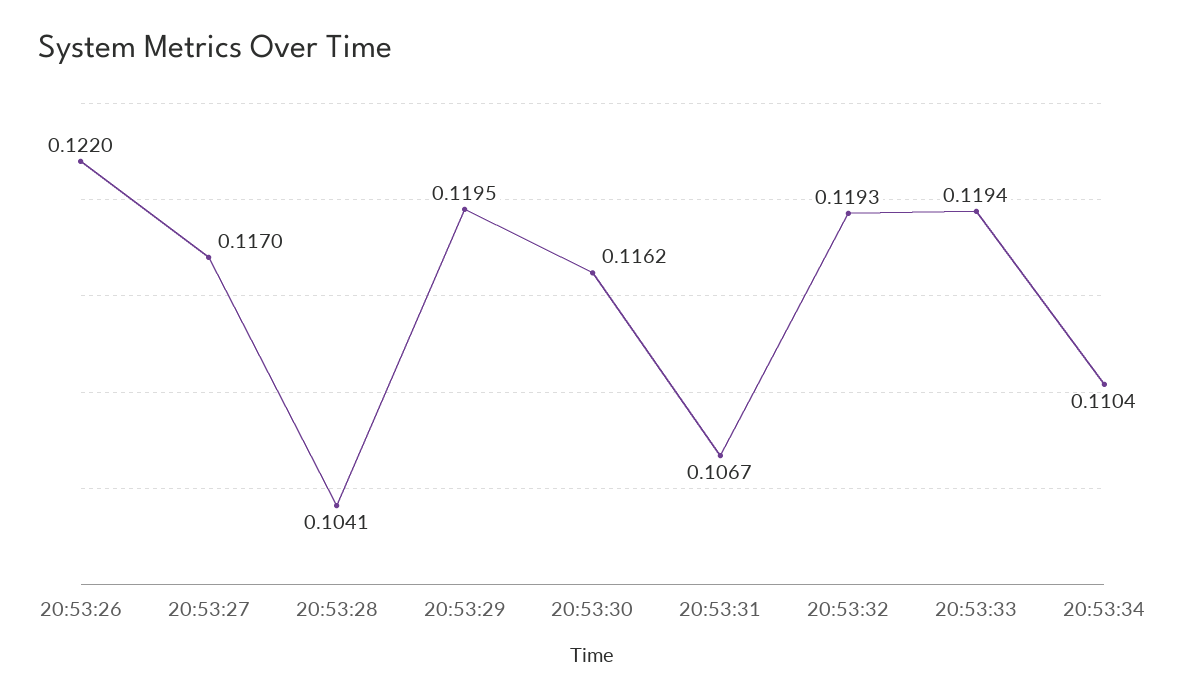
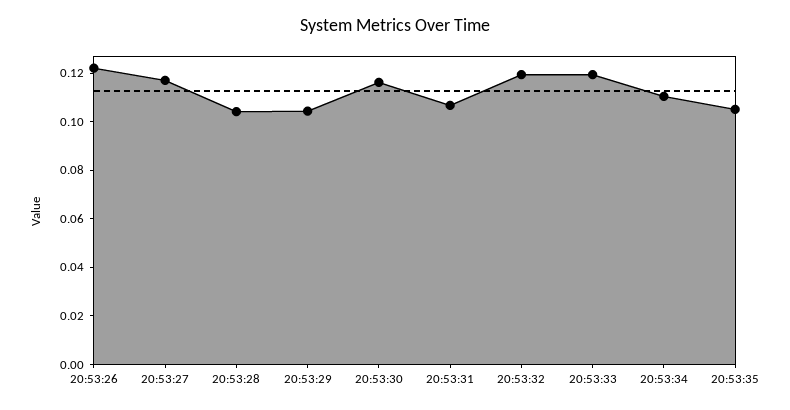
20:53:29: 0.1195 -> 0.105
20:53:35: none -> 0.105

